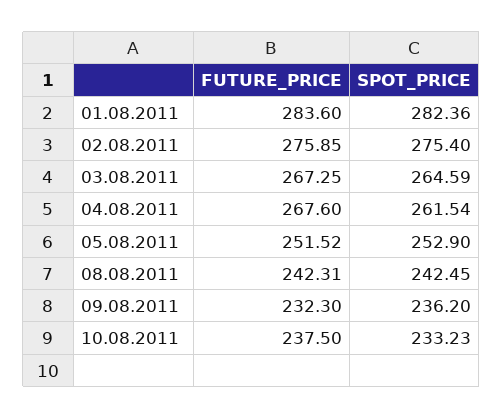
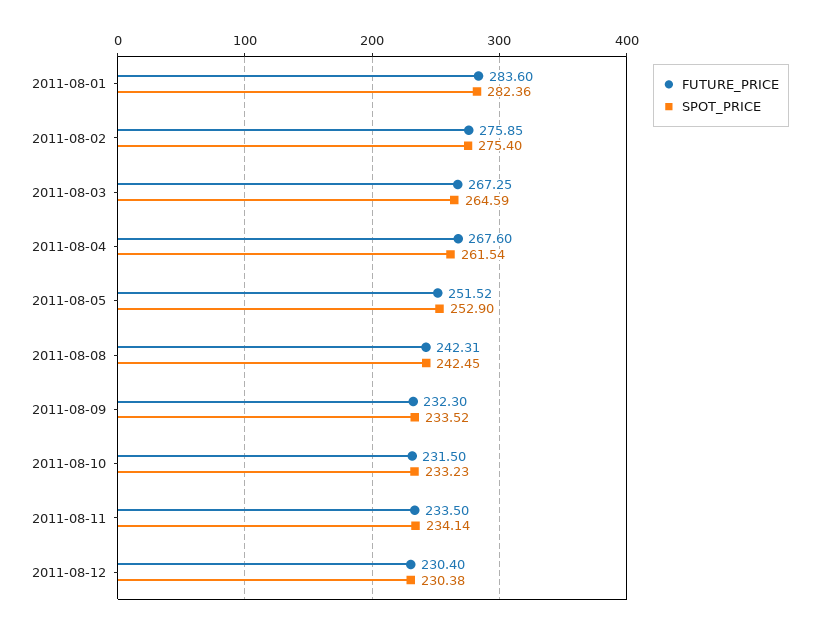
SPOT_PRICE, 09.08.2011: 236.2 -> 233.52
FUTURE_PRICE, 10.08.2011: 237.5 -> 231.5
FUTURE_PRICE, 2011-08-11: none -> 233.5
SPOT_PRICE, 2011-08-11: none -> 234.14
FUTURE_PRICE, 2011-08-12: none -> 230.4
SPOT_PRICE, 2011-08-12: none -> 230.38

